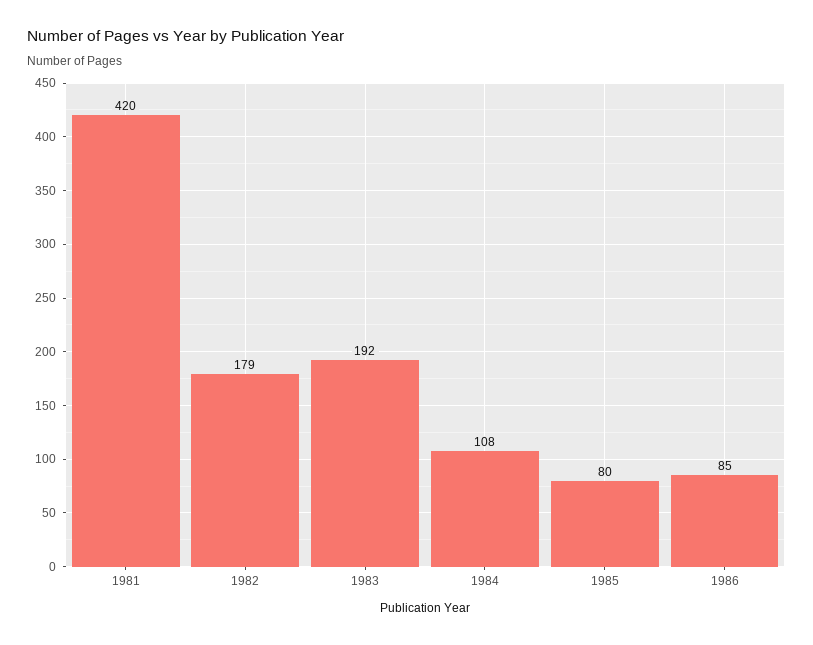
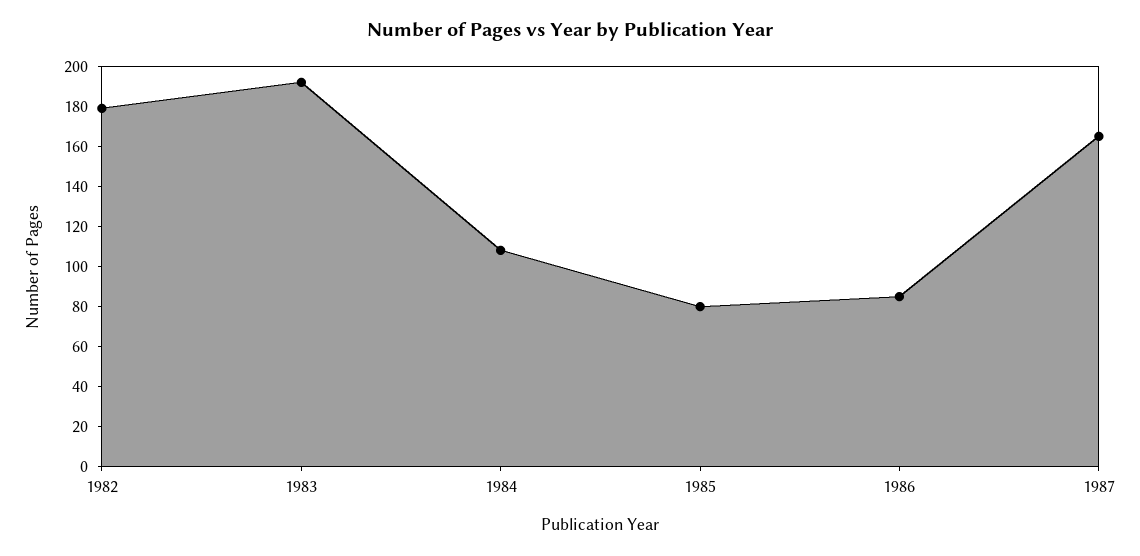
1981: 420 -> none
1987: none -> 165

